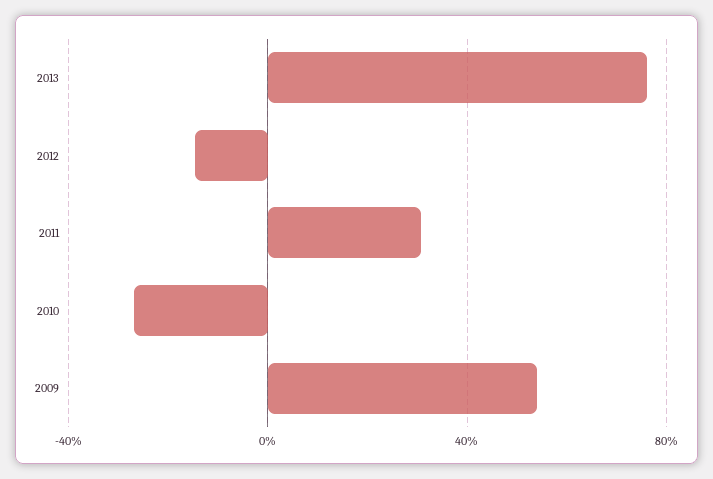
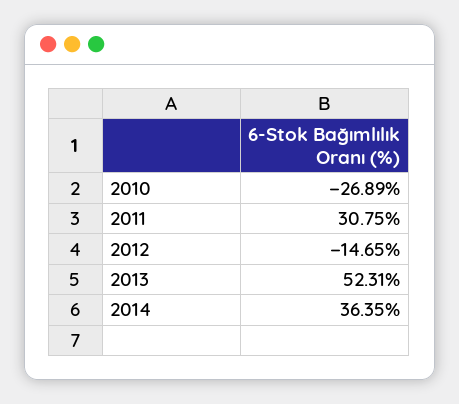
2013: 75 -> 52.31
2009: 55 -> none
2014: none -> 36.35

